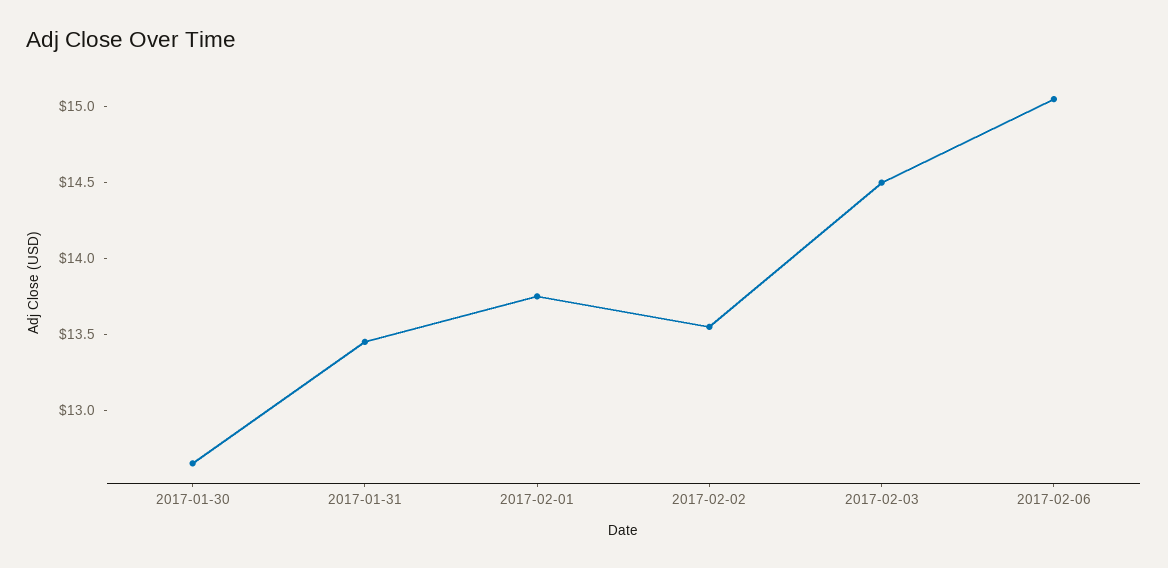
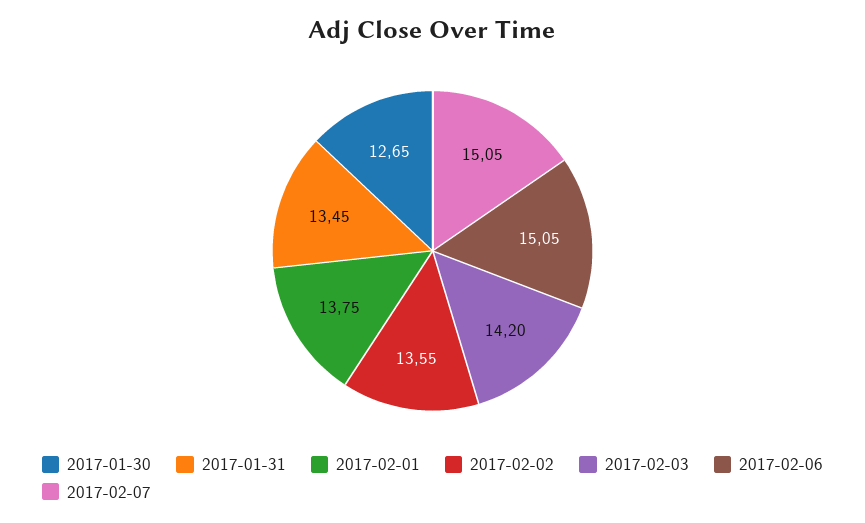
2017-02-03: 14.5 -> 14.2
2017-02-07: none -> 15.05

